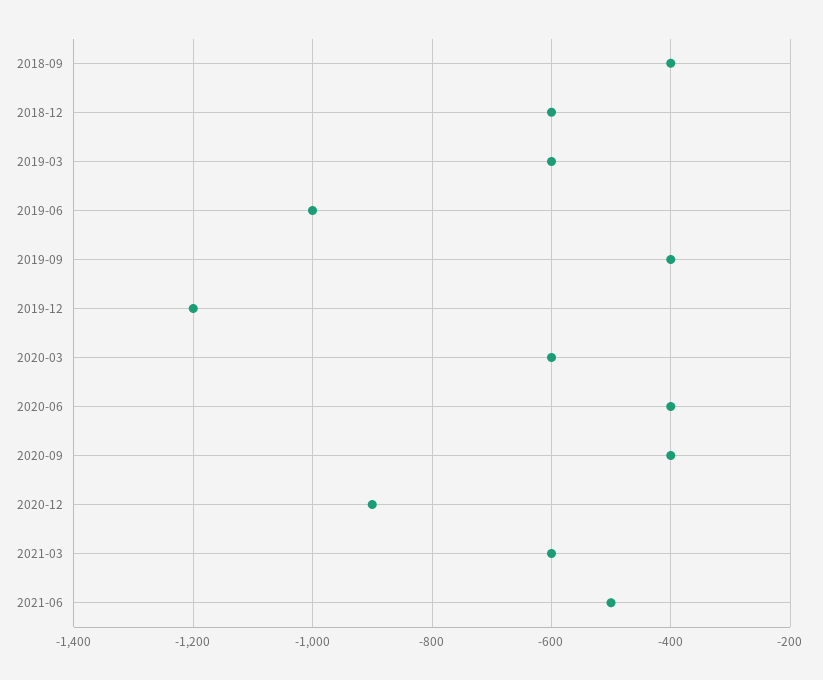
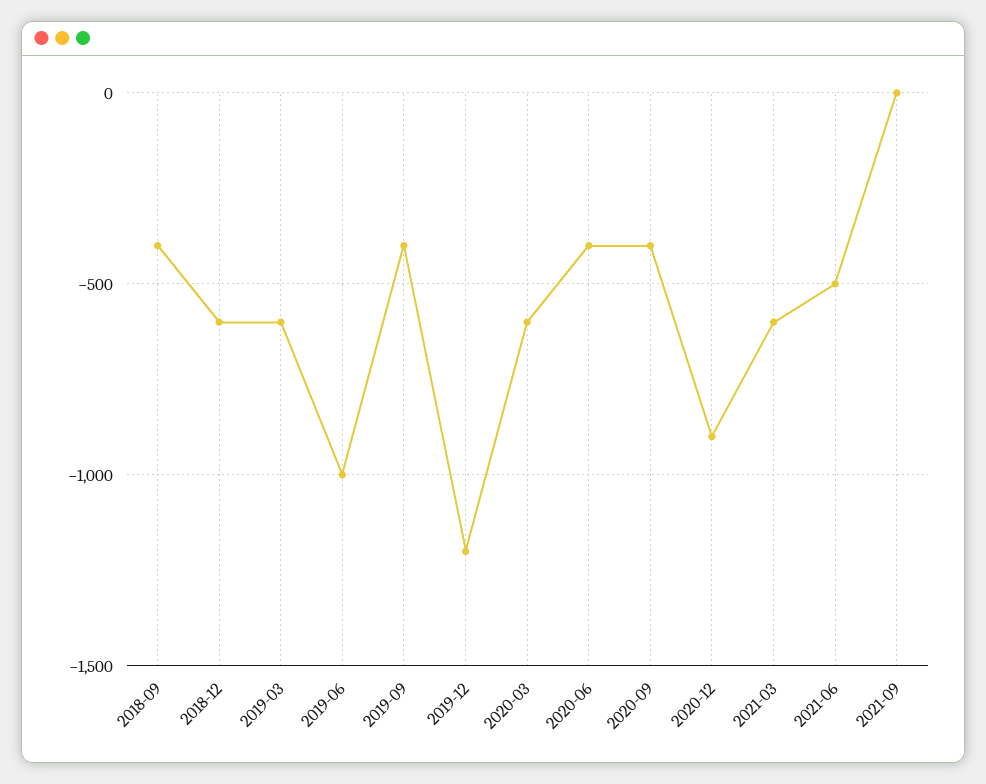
2021-09: none -> 0

